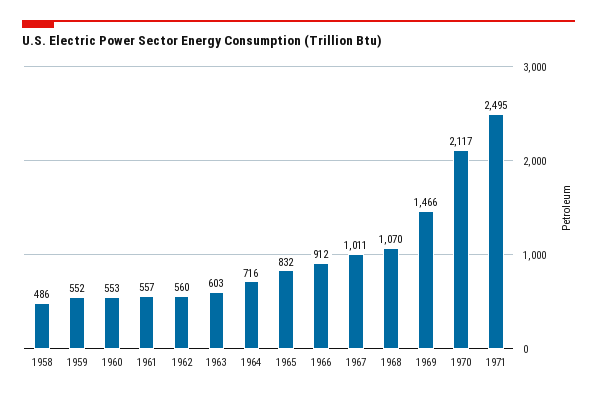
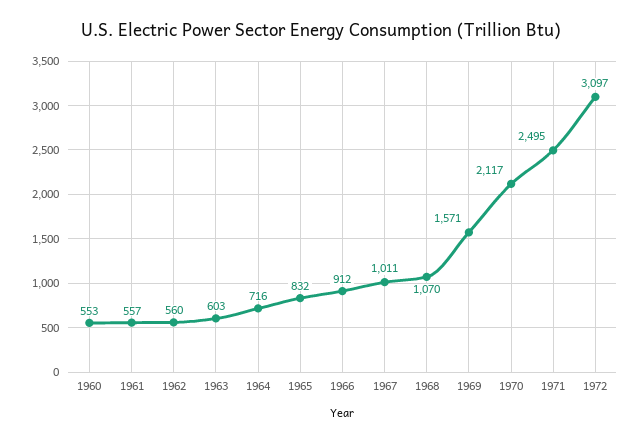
1958: 486 -> none
1959: 552 -> none
1969: 1466 -> 1571
1972: none -> 3097

